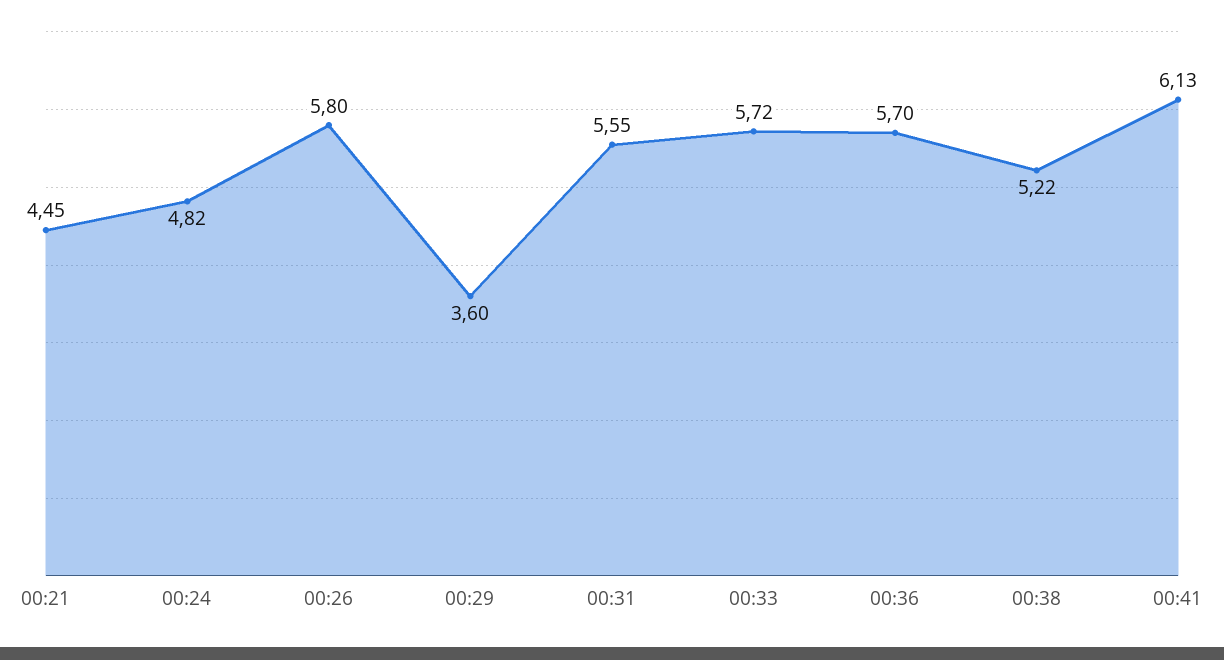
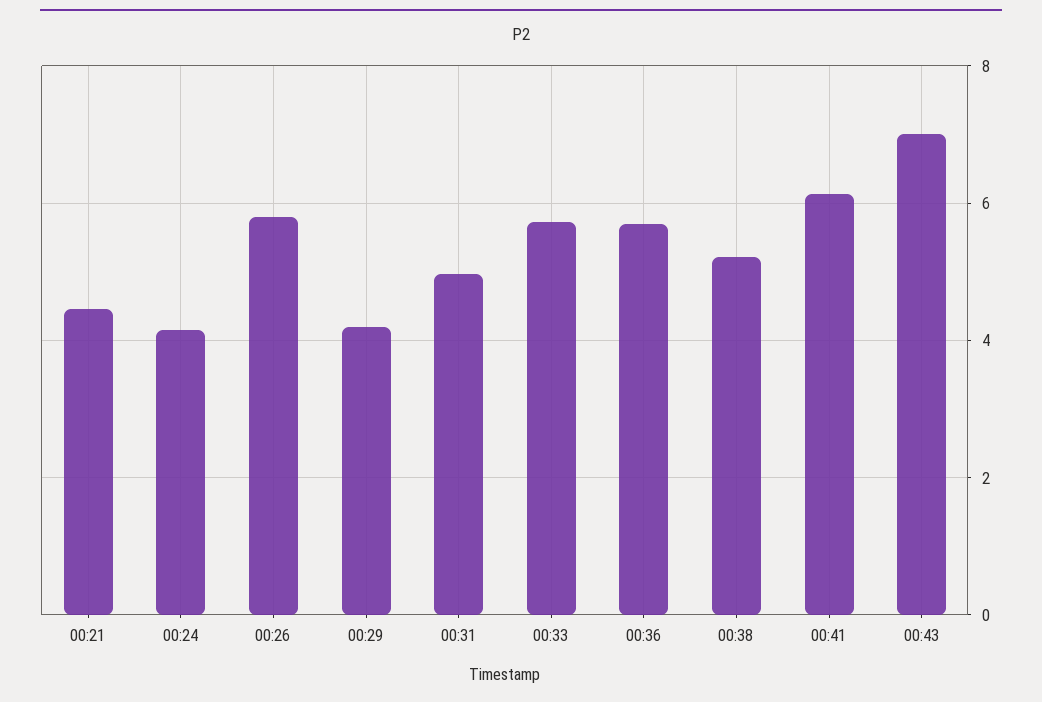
00:24: 4.82 -> 4.2
00:29: 3.6 -> 4.2
00:31: 5.55 -> 5
00:43: none -> 7

